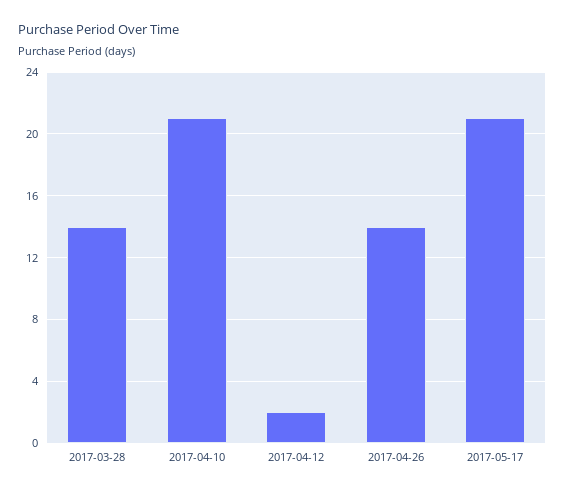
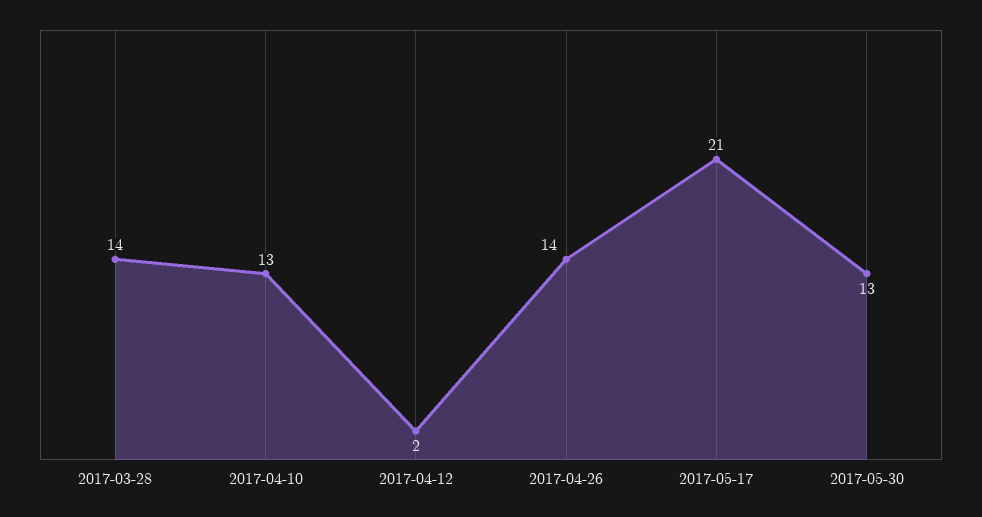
2017-04-10: 21 -> 13
2017-05-30: none -> 13

